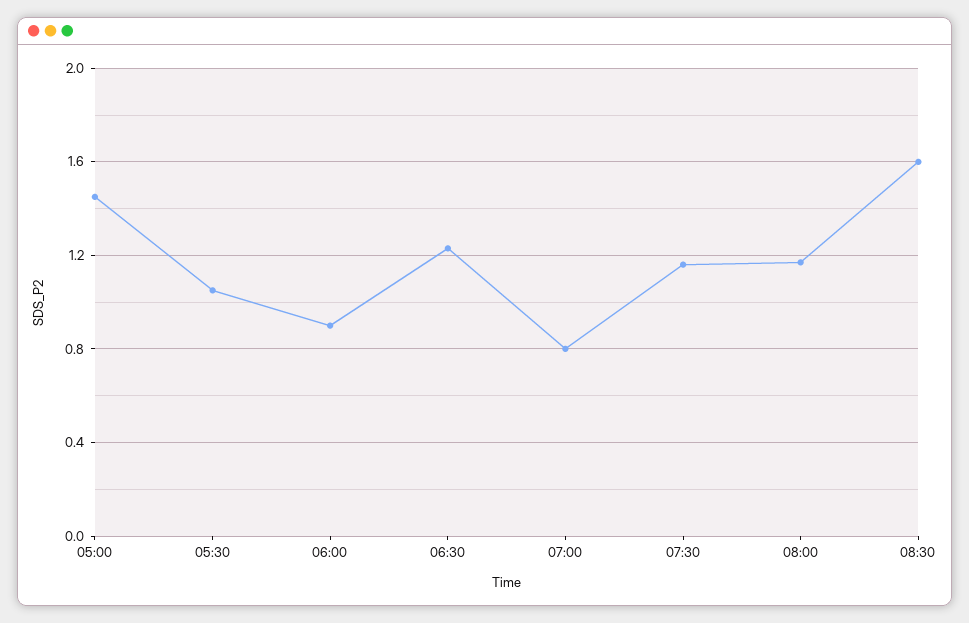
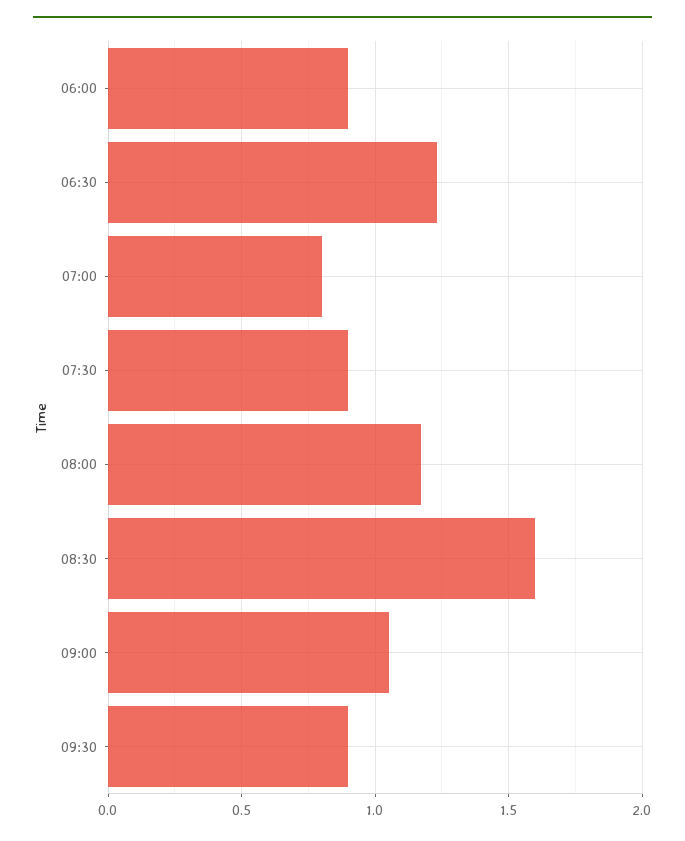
05:00: 1.45 -> none
05:30: 1.05 -> none
07:30: 1.15 -> 0.9
09:00: none -> 1.05
09:30: none -> 0.9

